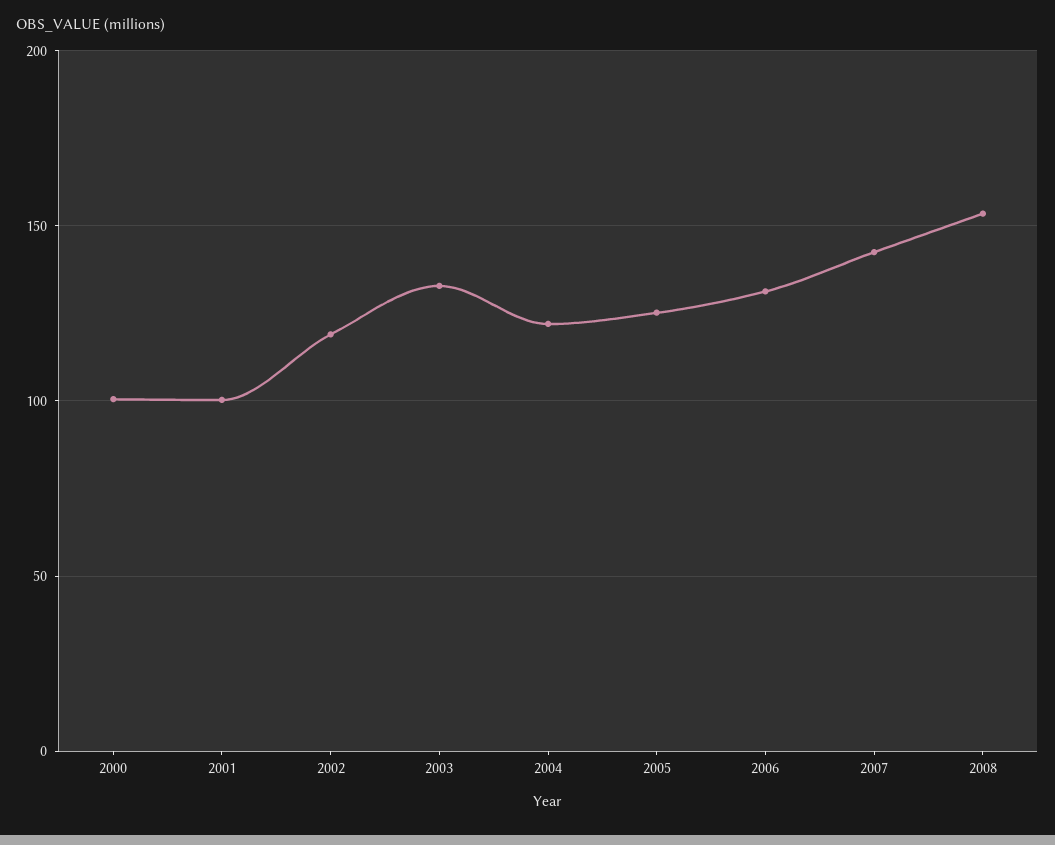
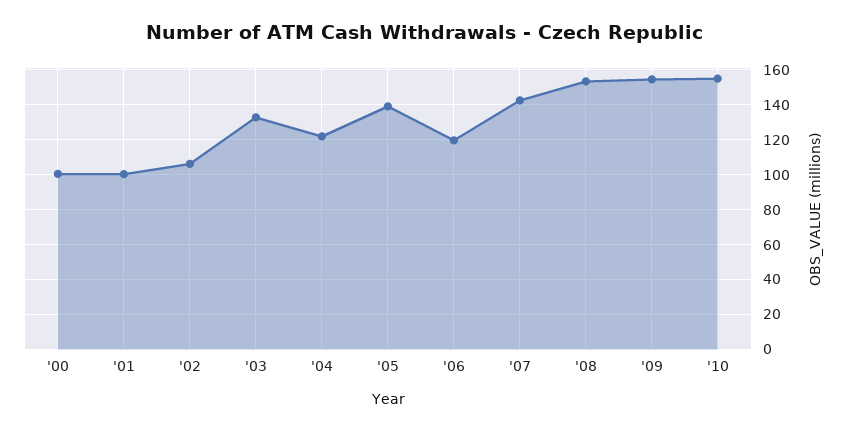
2002: 120 -> 105
2005: 125 -> 140
2006: 130 -> 120
'09: none -> 155
'10: none -> 155

